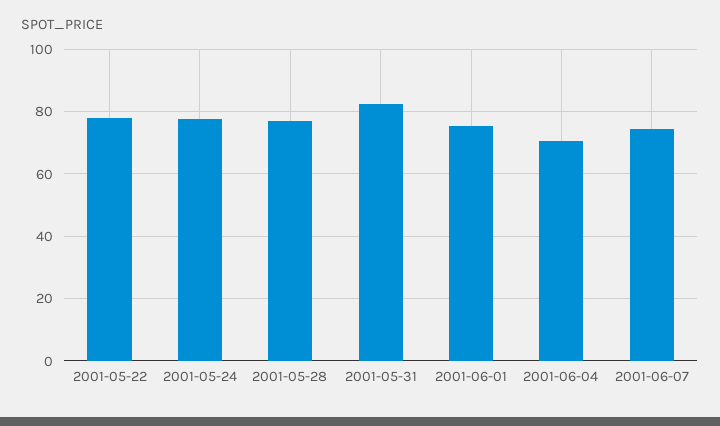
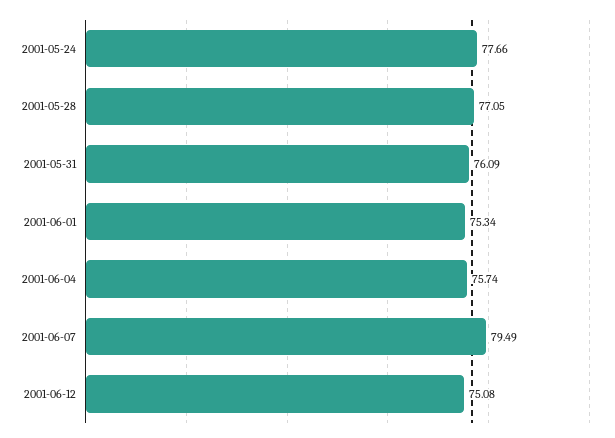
2001-05-22: 78 -> none
2001-05-31: 82 -> 76.09
2001-06-04: 70 -> 75.74
2001-06-07: 74 -> 79.49
2001-06-12: none -> 75.08

